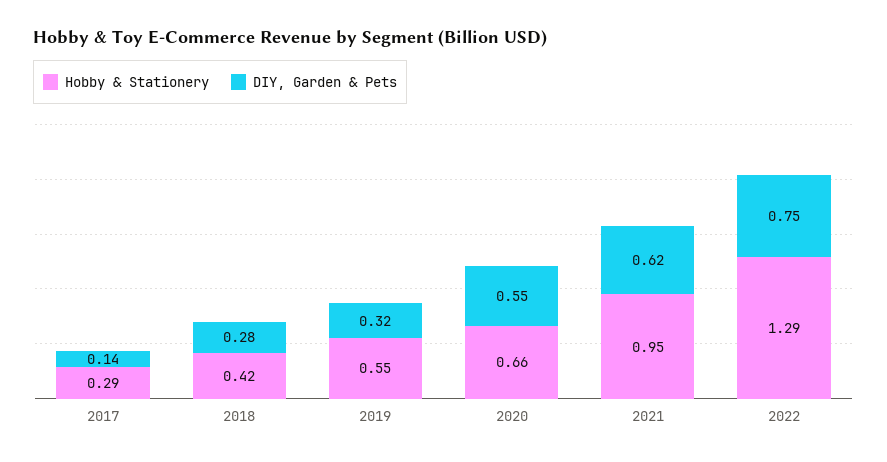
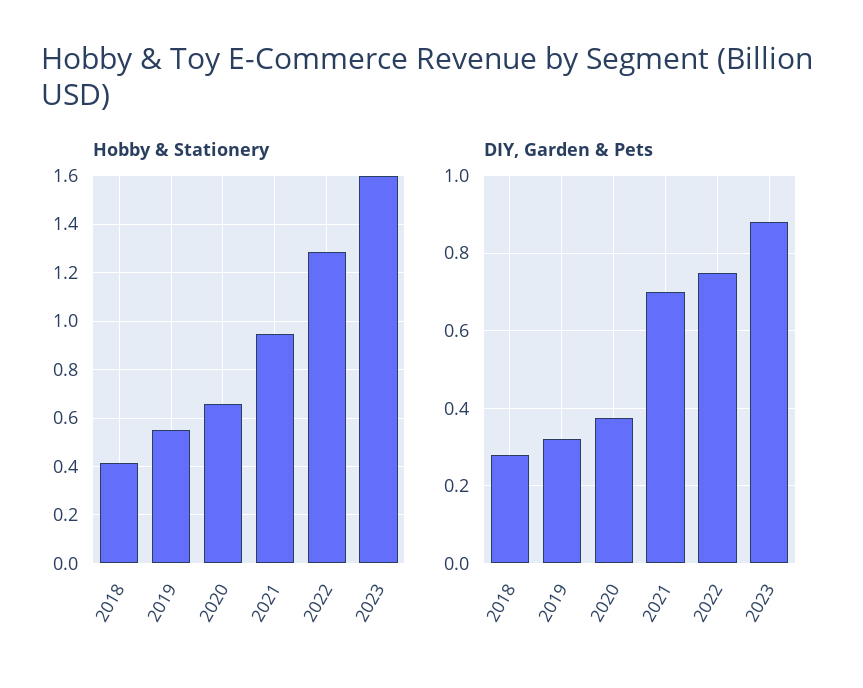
Hobby & Stationery, 2017: 0.29 -> none
DIY, Garden & Pets, 2017: 0.14 -> none
DIY, Garden & Pets, 2020: 0.55 -> 0.38
DIY, Garden & Pets, 2021: 0.62 -> 0.7
Hobby & Stationery, 2023: none -> 1.6
DIY, Garden & Pets, 2023: none -> 0.88

